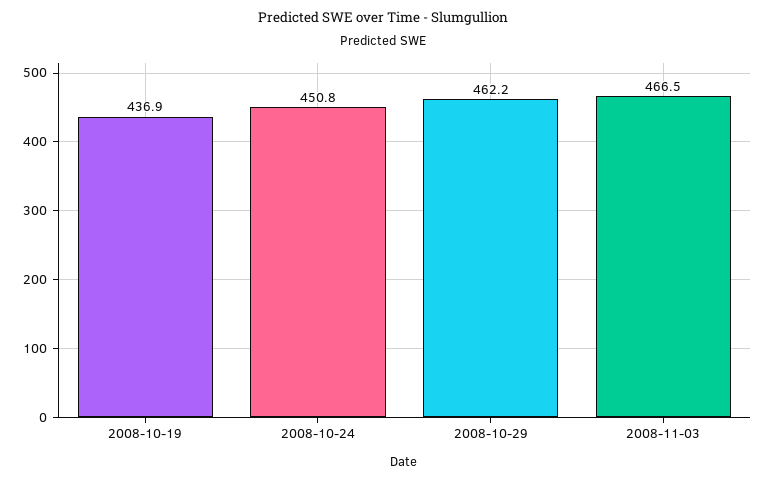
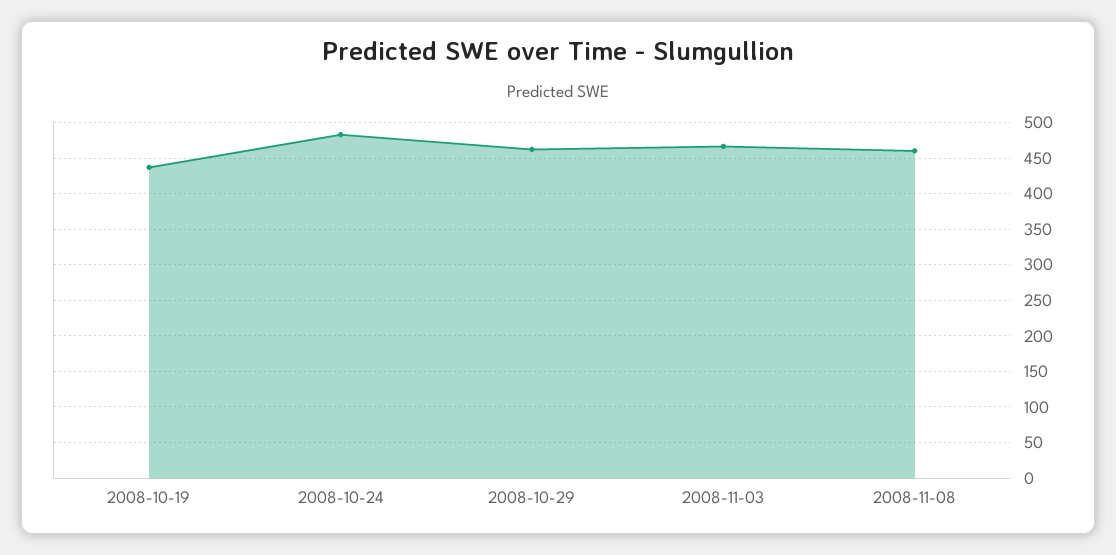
2008-10-24: 450.8 -> 480
2008-11-08: none -> 460

